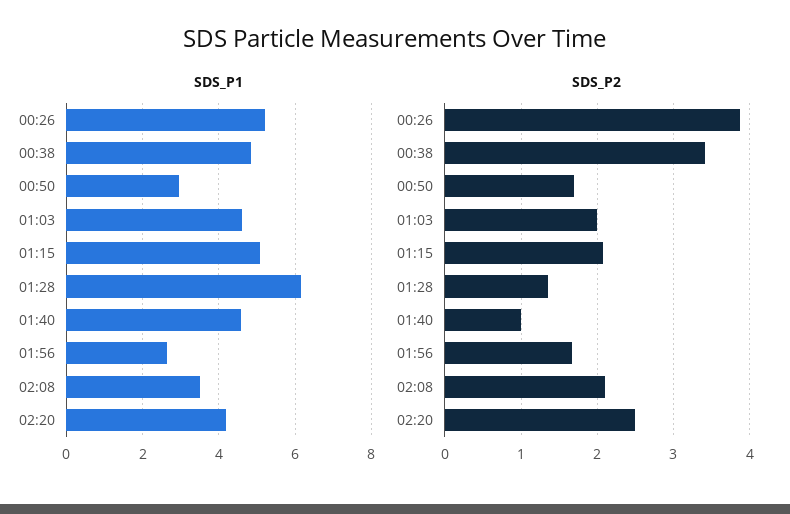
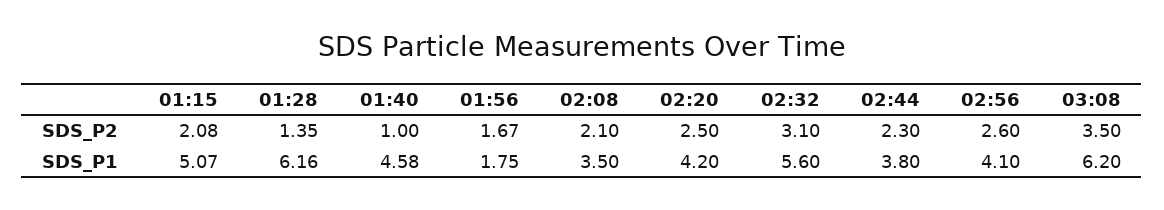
SDS_P1, 00:26: 5.2 -> none
SDS_P1, 00:38: 4.8 -> none
SDS_P1, 00:50: 3 -> none
SDS_P1, 01:03: 4.6 -> none
SDS_P1, 01:56: 2.6 -> 1.75
SDS_P2, 00:26: 3.9 -> none
SDS_P2, 00:38: 3.4 -> none
SDS_P2, 00:50: 1.7 -> none
SDS_P2, 01:03: 2 -> none
SDS_P2, 02:32: none -> 3.1
SDS_P2, 02:44: none -> 2.3
SDS_P2, 02:56: none -> 2.6
SDS_P2, 03:08: none -> 3.5
SDS_P1, 02:32: none -> 5.6
SDS_P1, 02:44: none -> 3.8
SDS_P1, 02:56: none -> 4.1
SDS_P1, 03:08: none -> 6.2

